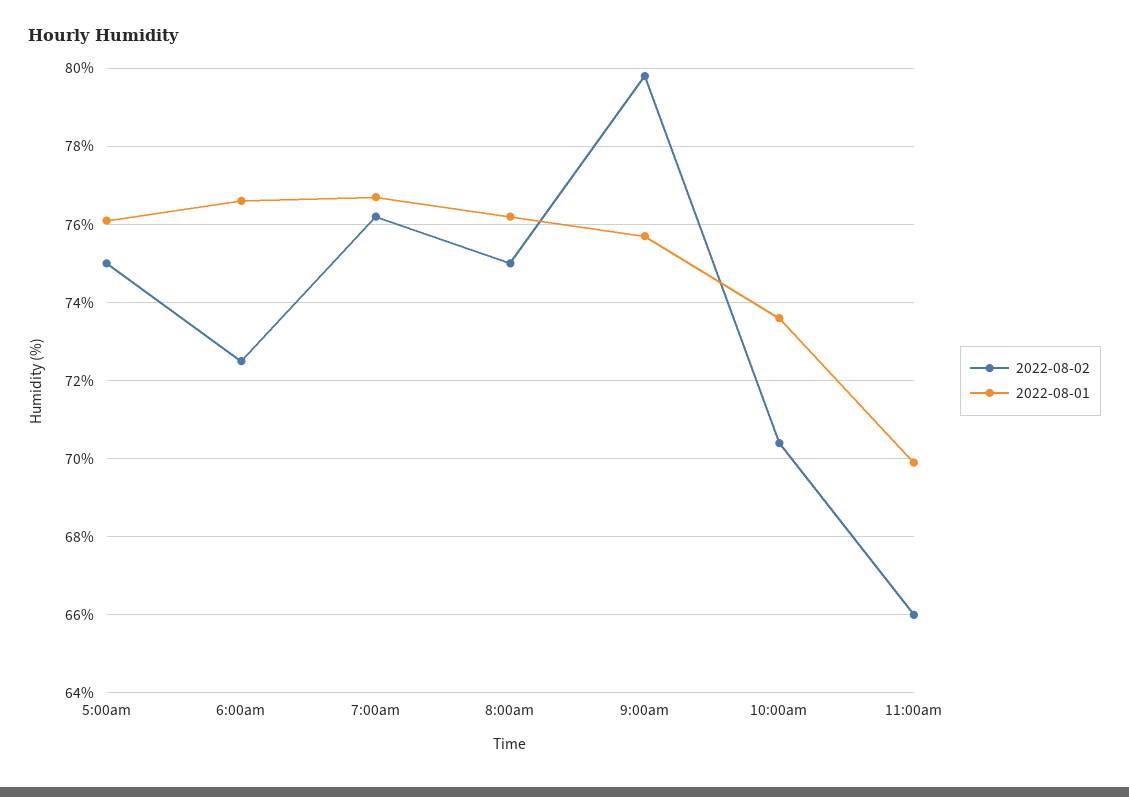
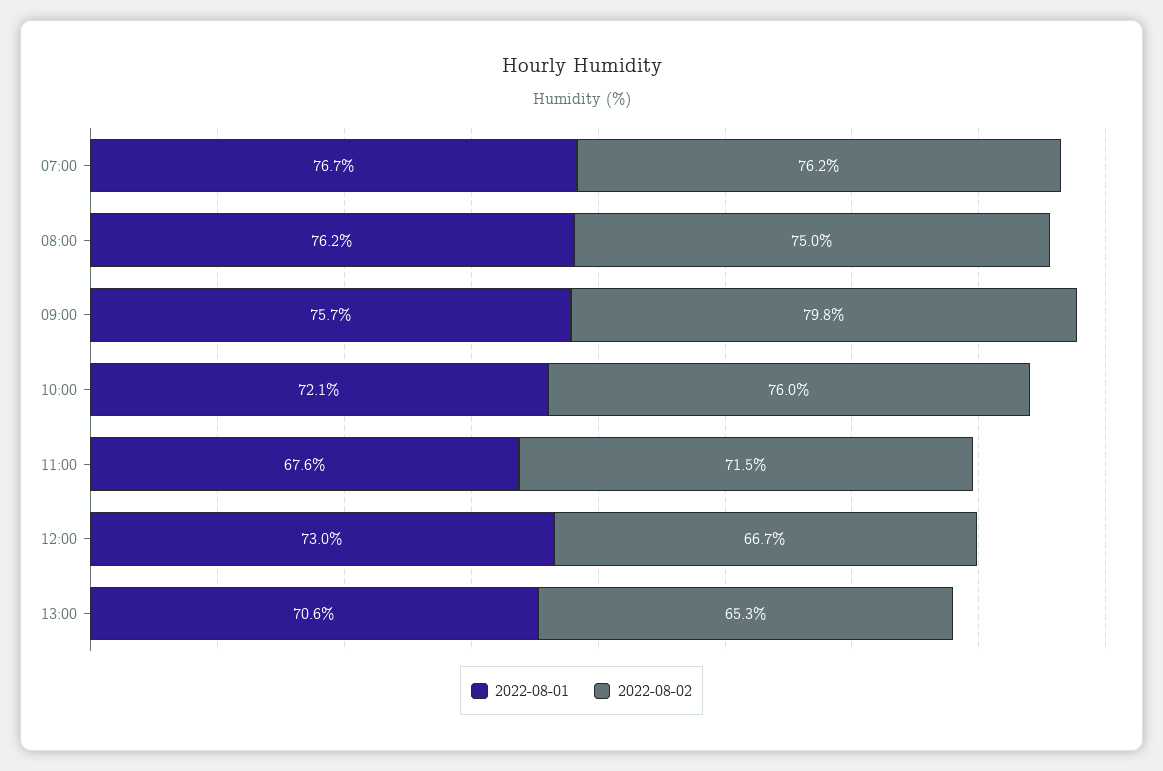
2022-08-02, 5:00am: 75 -> none
2022-08-01, 5:00am: 76 -> none
2022-08-02, 6:00am: 72.5 -> none
2022-08-01, 6:00am: 76.5 -> none
2022-08-02, 10:00am: 70.5 -> 76
2022-08-01, 10:00am: 73.5 -> 72.1
2022-08-02, 11:00am: 66 -> 71.5
2022-08-01, 11:00am: 70 -> 67.6
2022-08-01, 12:00: none -> 73
2022-08-02, 12:00: none -> 66.7
2022-08-01, 13:00: none -> 70.6
2022-08-02, 13:00: none -> 65.3

